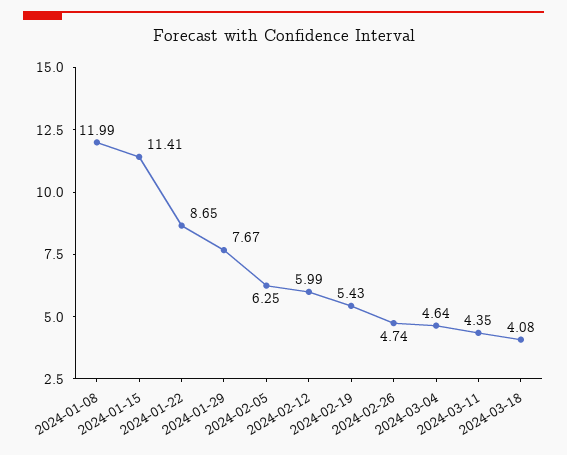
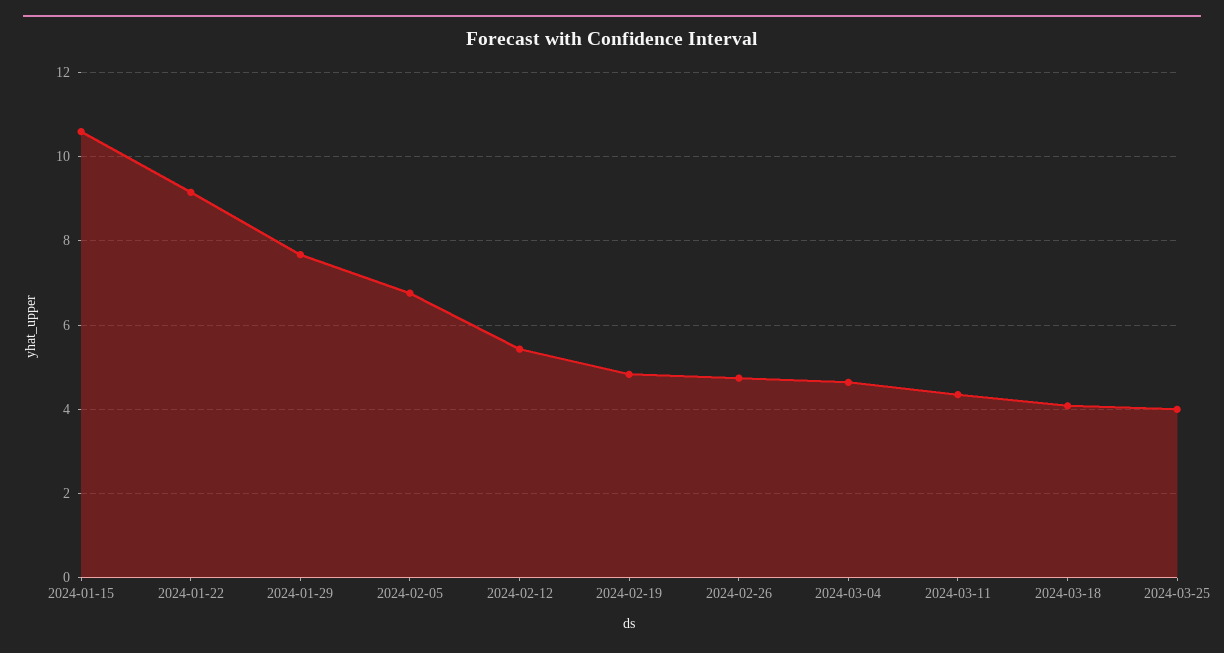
2024-01-08: 11.99 -> none
2024-01-15: 11.41 -> 10.6
2024-01-22: 8.65 -> 9.2
2024-02-05: 6.25 -> 6.8
2024-02-12: 5.99 -> 5.4
2024-02-19: 5.43 -> 4.8
2024-03-25: none -> 4

